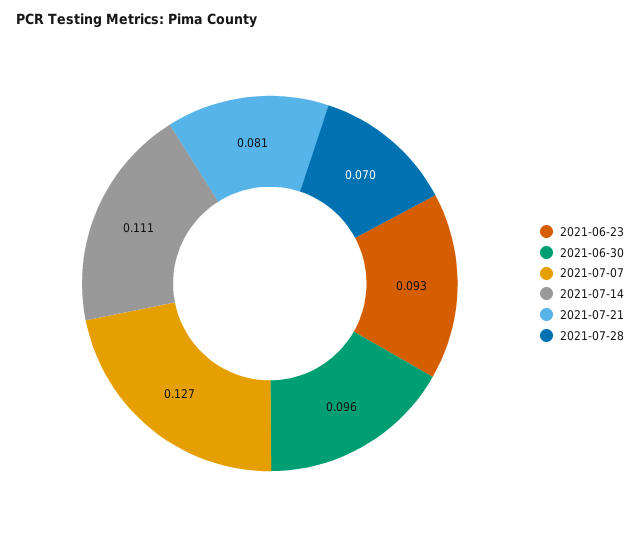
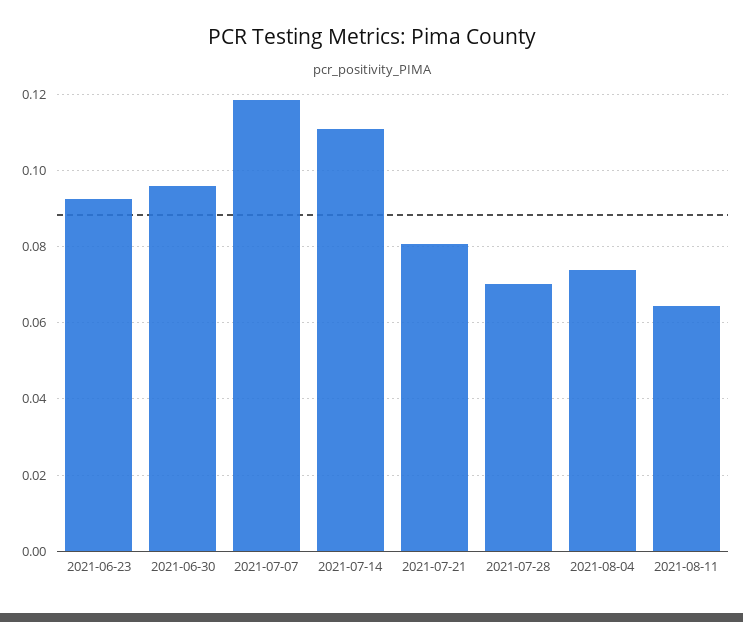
2021-07-07: 0.127 -> 0.118
2021-08-04: none -> 0.074
2021-08-11: none -> 0.064

